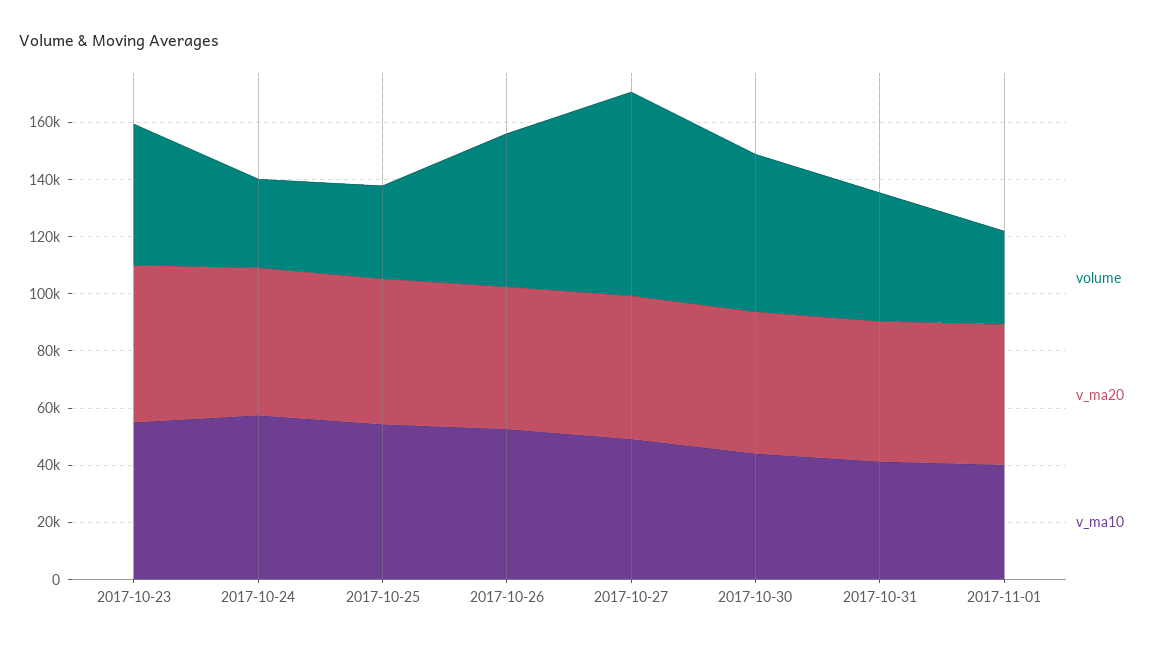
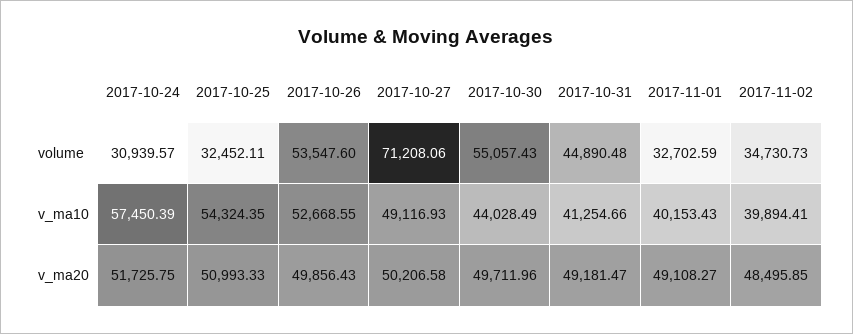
volume, 2017-10-23: 50000 -> none
v_ma20, 2017-10-23: 55000 -> none
v_ma10, 2017-10-23: 55000 -> none
volume, 2017-11-02: none -> 34730.73
v_ma10, 2017-11-02: none -> 39894.41
v_ma20, 2017-11-02: none -> 48495.85

